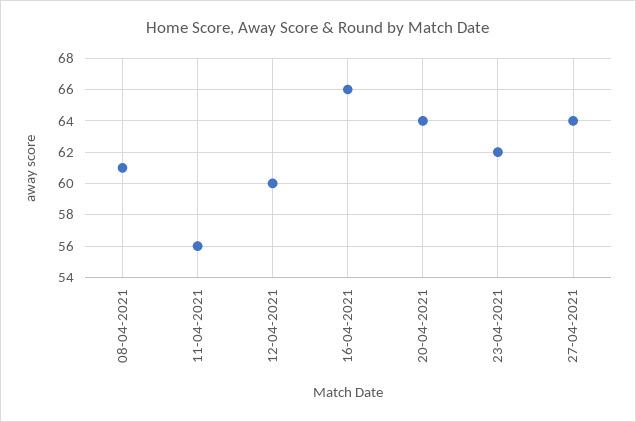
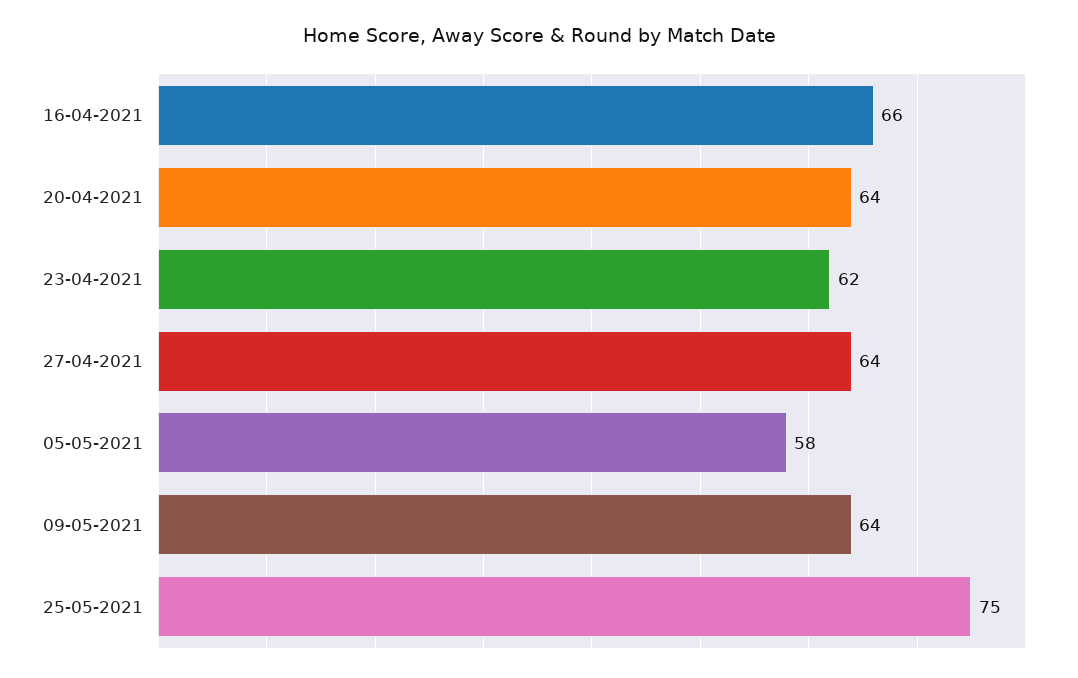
08-04-2021: 61 -> none
11-04-2021: 56 -> none
12-04-2021: 60 -> none
05-05-2021: none -> 58
09-05-2021: none -> 64
25-05-2021: none -> 75

